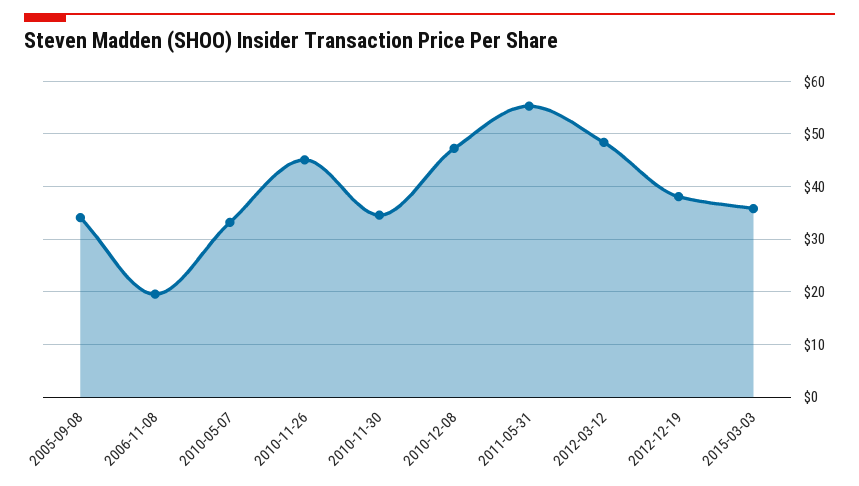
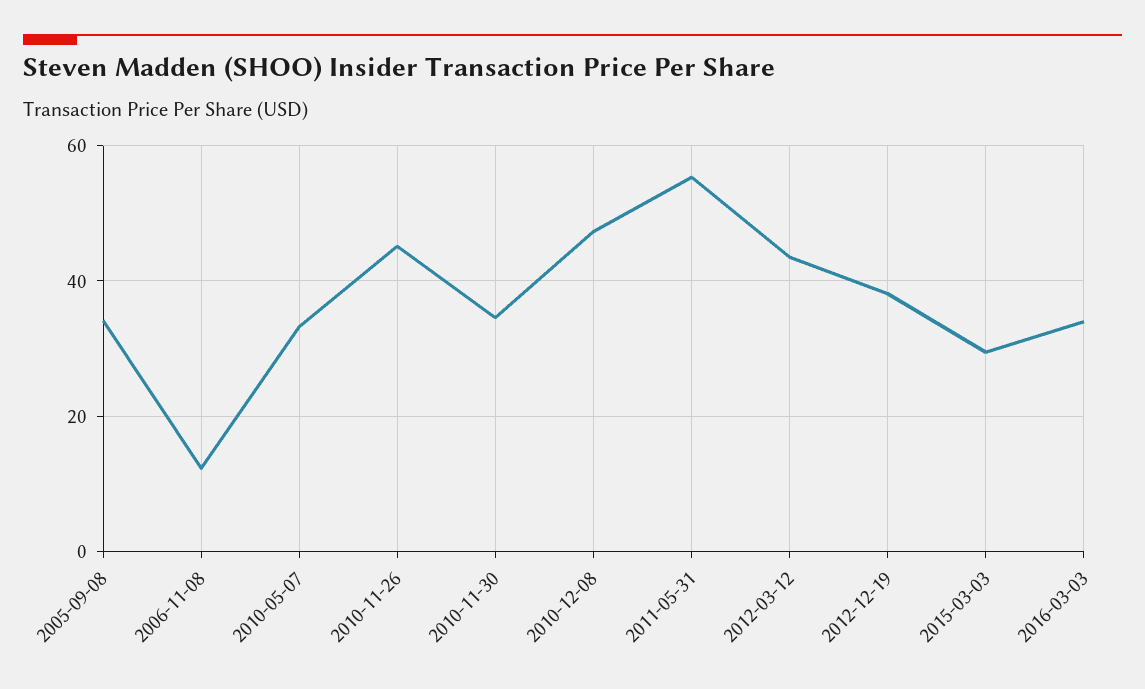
2006-11-08: 20 -> 12
2012-03-12: 48 -> 44
2015-03-03: 36 -> 30
2016-03-03: none -> 34

